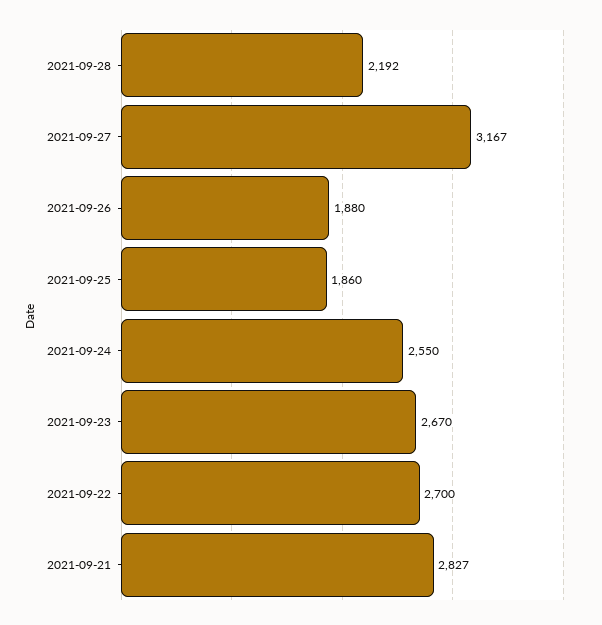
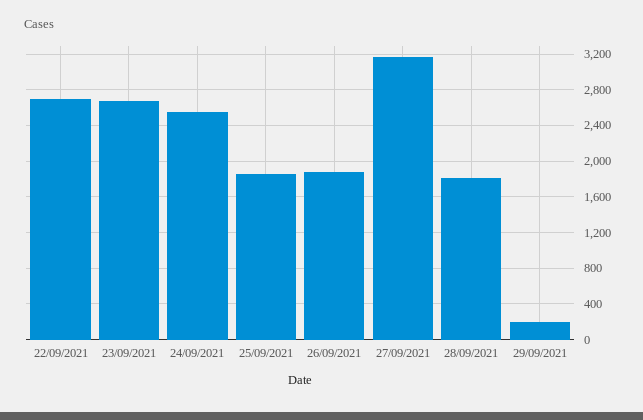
2021-09-28: 2192 -> 1800
2021-09-21: 2827 -> none
29/09/2021: none -> 200

